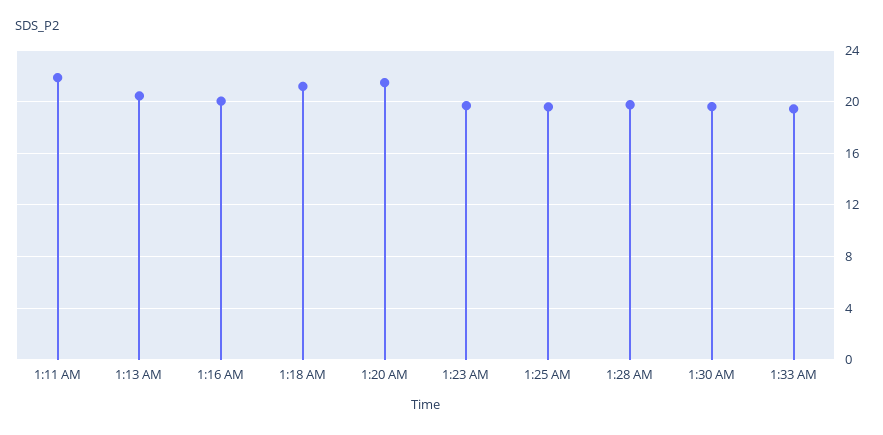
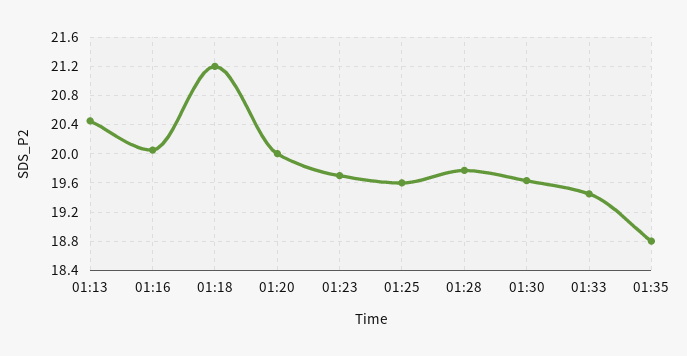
1:11 AM: 22 -> none
1:20 AM: 21.5 -> 20
01:35: none -> 18.8

